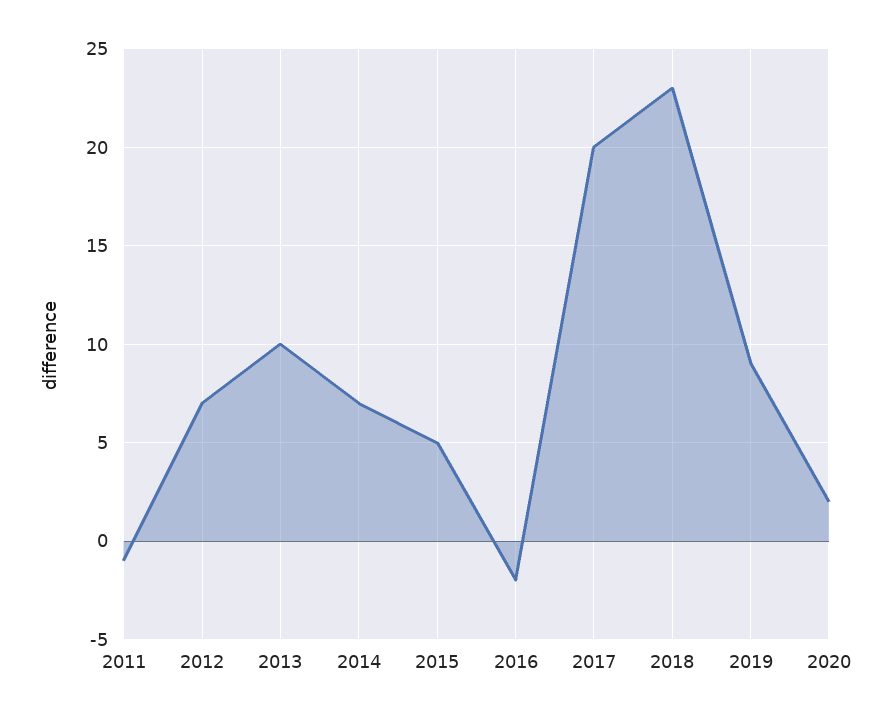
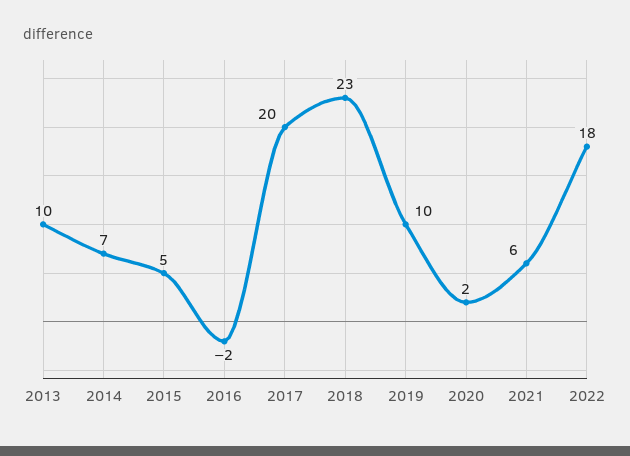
2011: -1 -> none
2012: 7 -> none
2019: 9 -> 10
2021: none -> 6
2022: none -> 18

